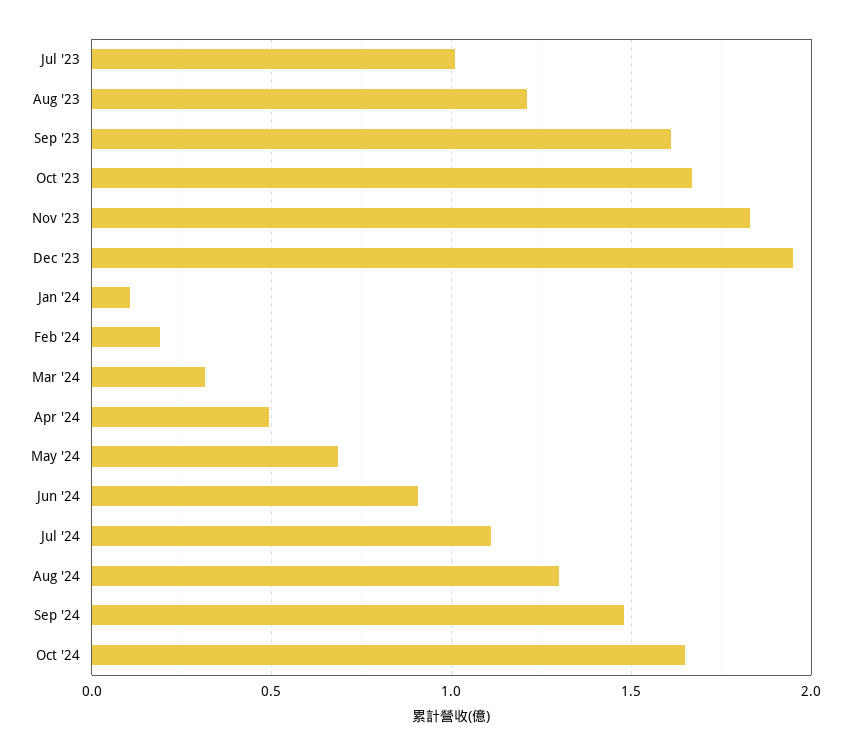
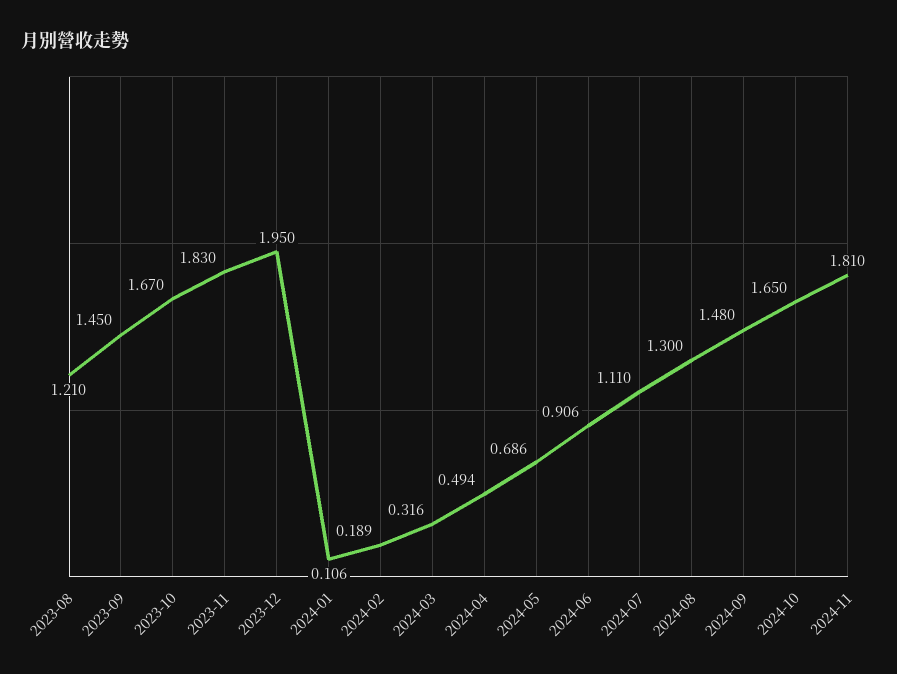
Jul '23: 1 -> none
Sep '23: 1.6 -> 1.45
2024-11: none -> 1.81

